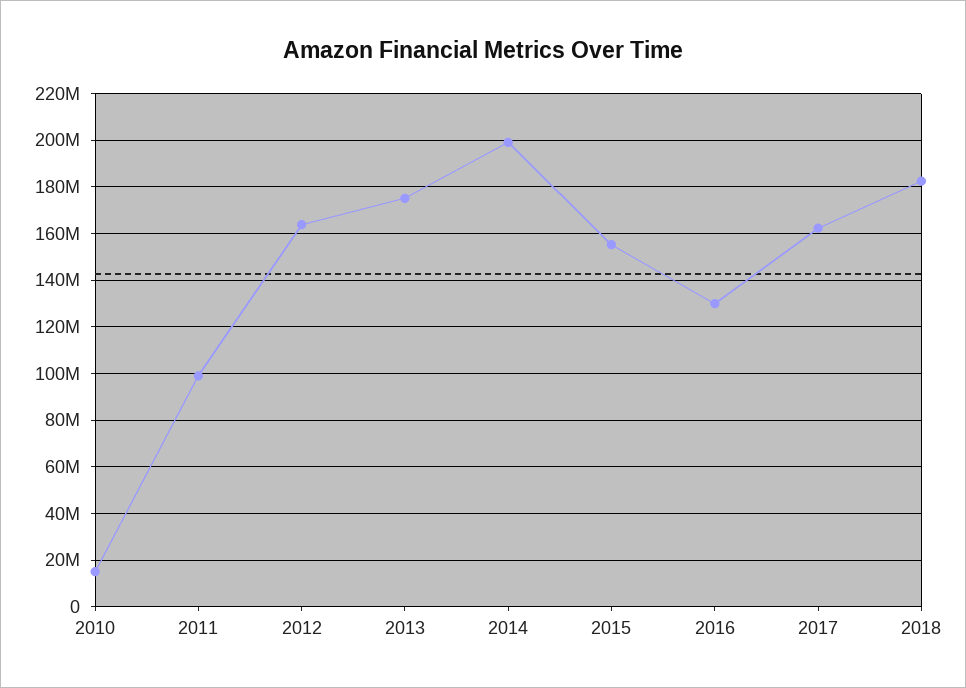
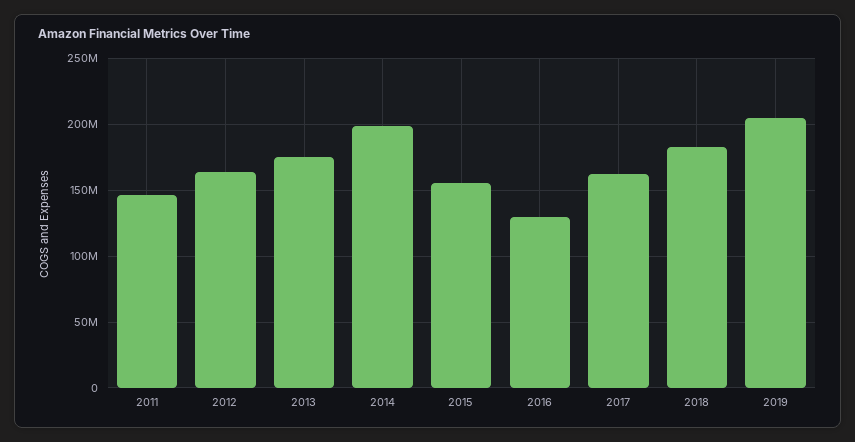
2010: 15000000 -> none
2011: 100000000 -> 145000000
2019: none -> 205000000

